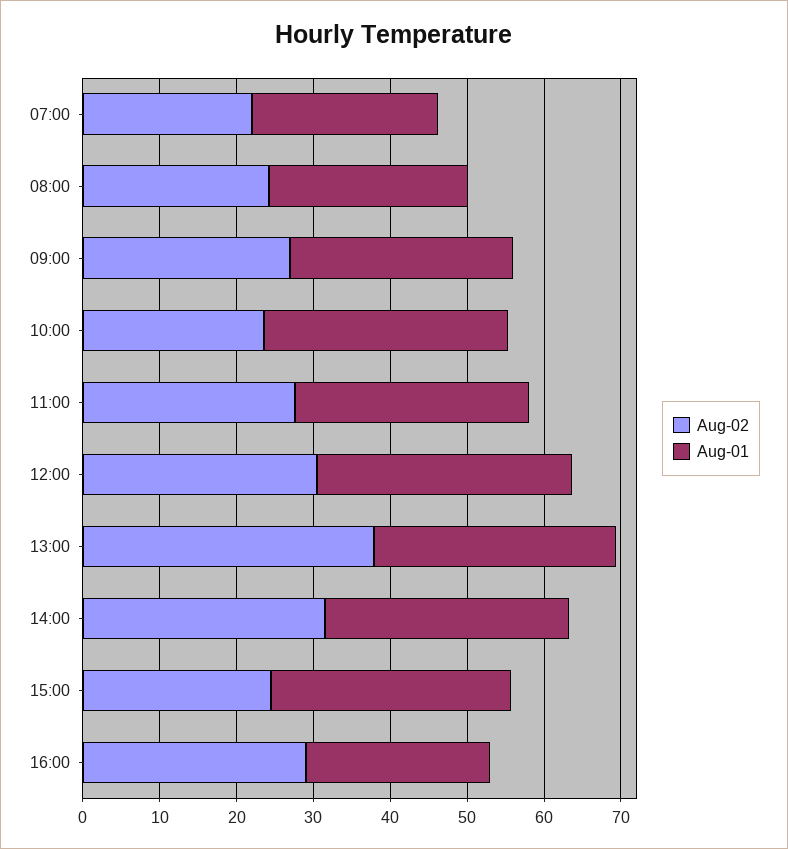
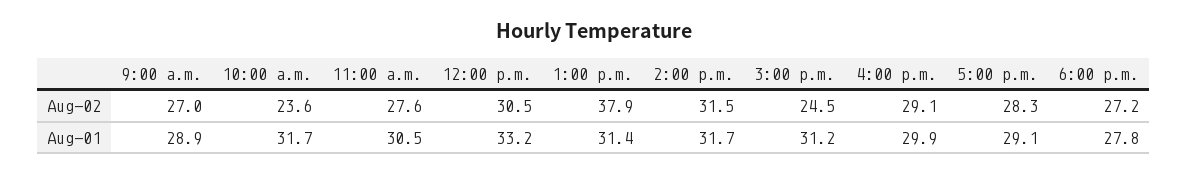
Aug-02, 07:00: 22 -> none
Aug-01, 07:00: 24 -> none
Aug-02, 08:00: 24 -> none
Aug-01, 08:00: 26 -> none
Aug-01, 16:00: 24 -> 29.9
Aug-02, 5:00 p.m.: none -> 28.3
Aug-02, 6:00 p.m.: none -> 27.2
Aug-01, 5:00 p.m.: none -> 29.1
Aug-01, 6:00 p.m.: none -> 27.8

